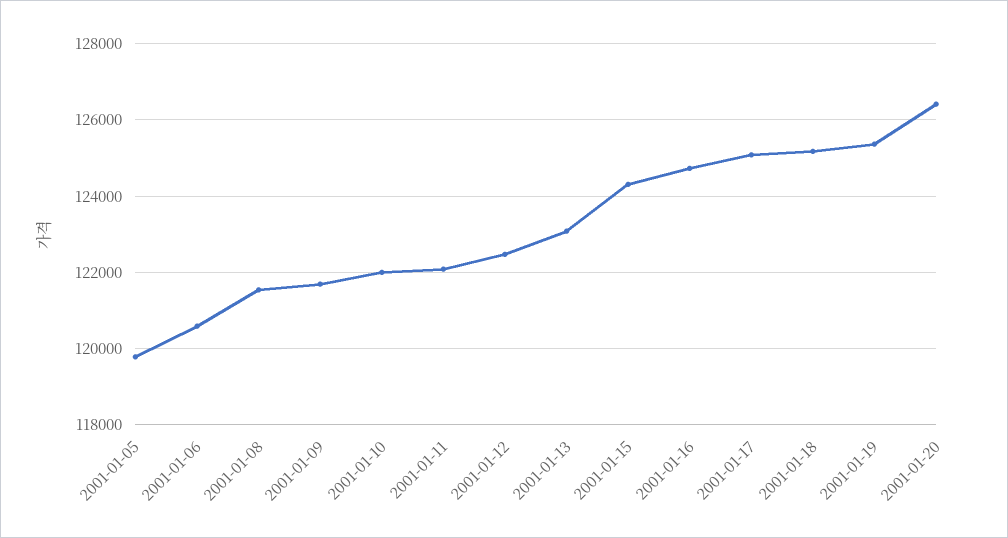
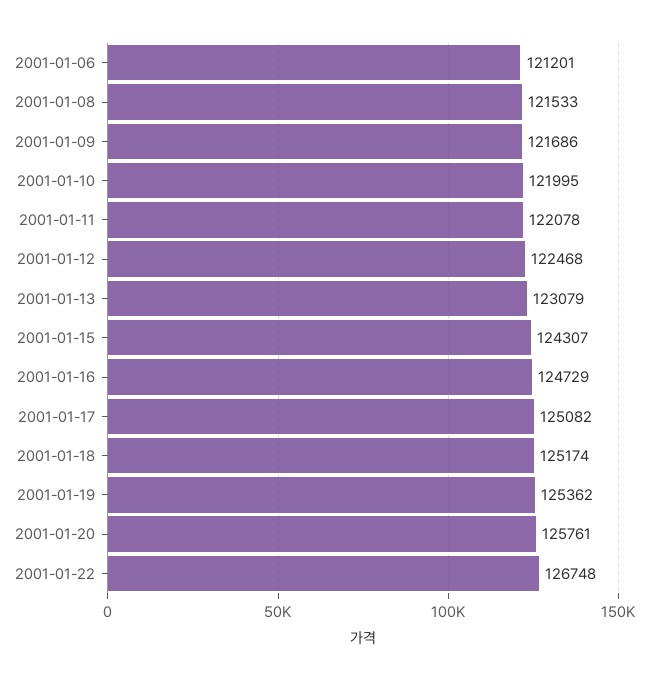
2001-01-05: 119800 -> none
2001-01-06: 120600 -> 121201
2001-01-20: 126400 -> 125761
2001-01-22: none -> 126748

